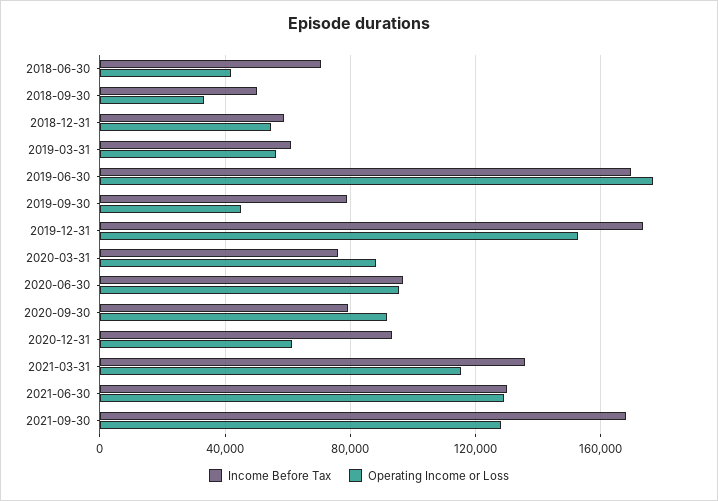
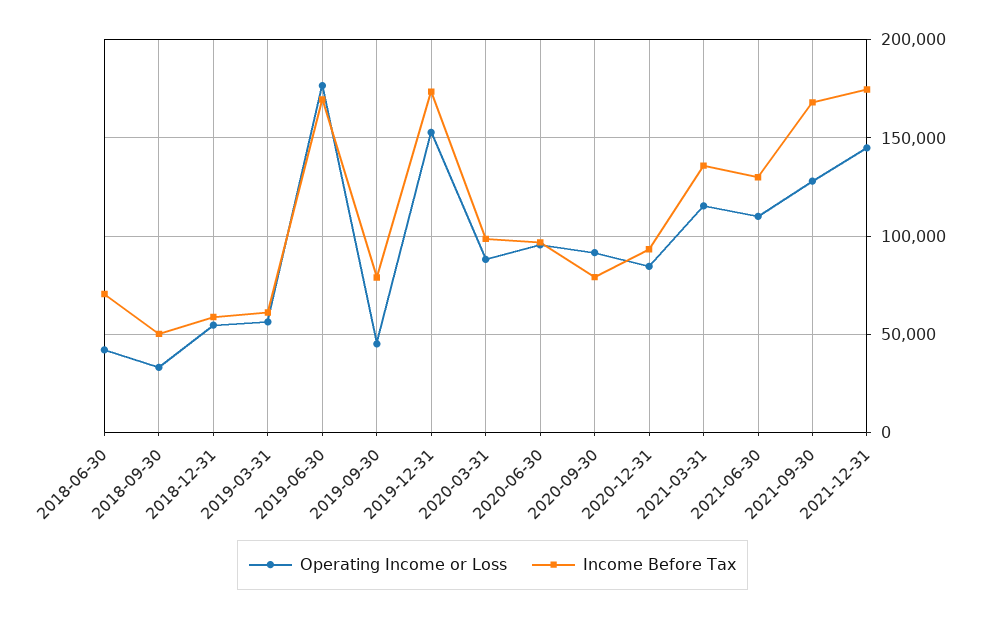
Income Before Tax, 2020-03-31: 75000 -> 100000
Operating Income or Loss, 2020-12-31: 60000 -> 85000
Operating Income or Loss, 2021-06-30: 130000 -> 110000
Operating Income or Loss, 2021-12-31: none -> 145000
Income Before Tax, 2021-12-31: none -> 175000

